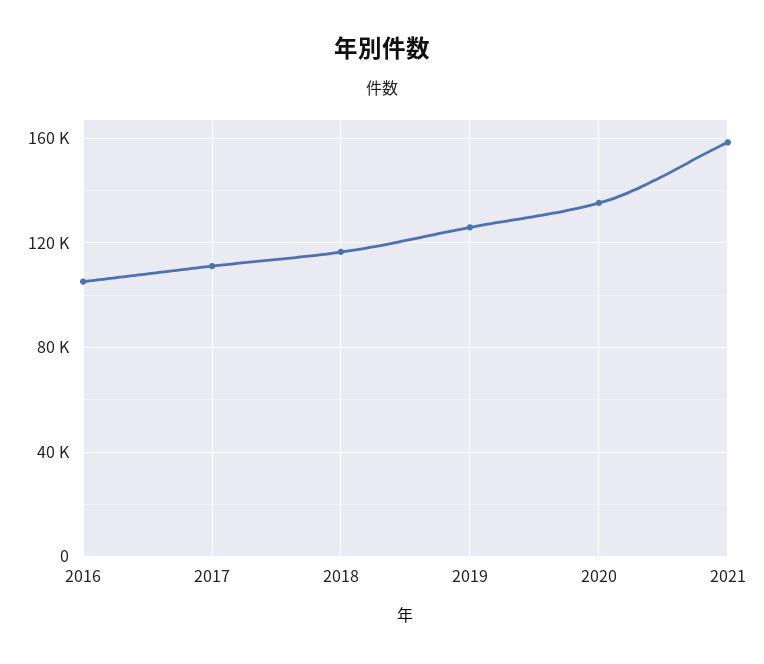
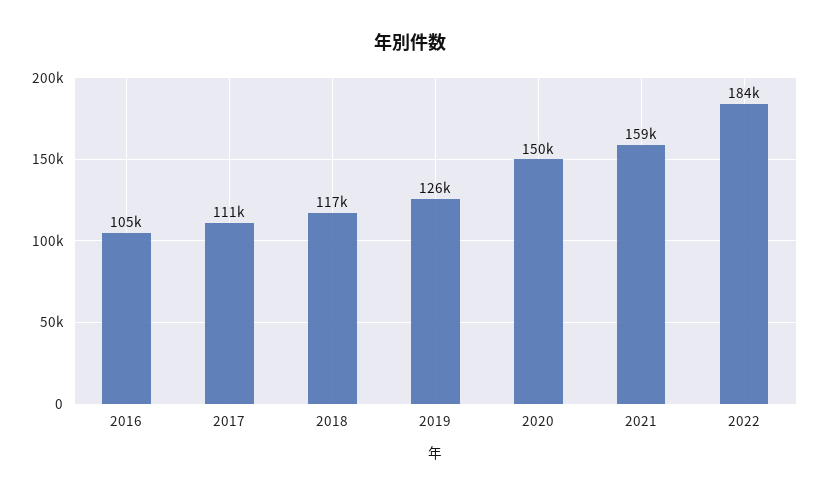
2020: 135000 -> 150000
2022: none -> 184000

